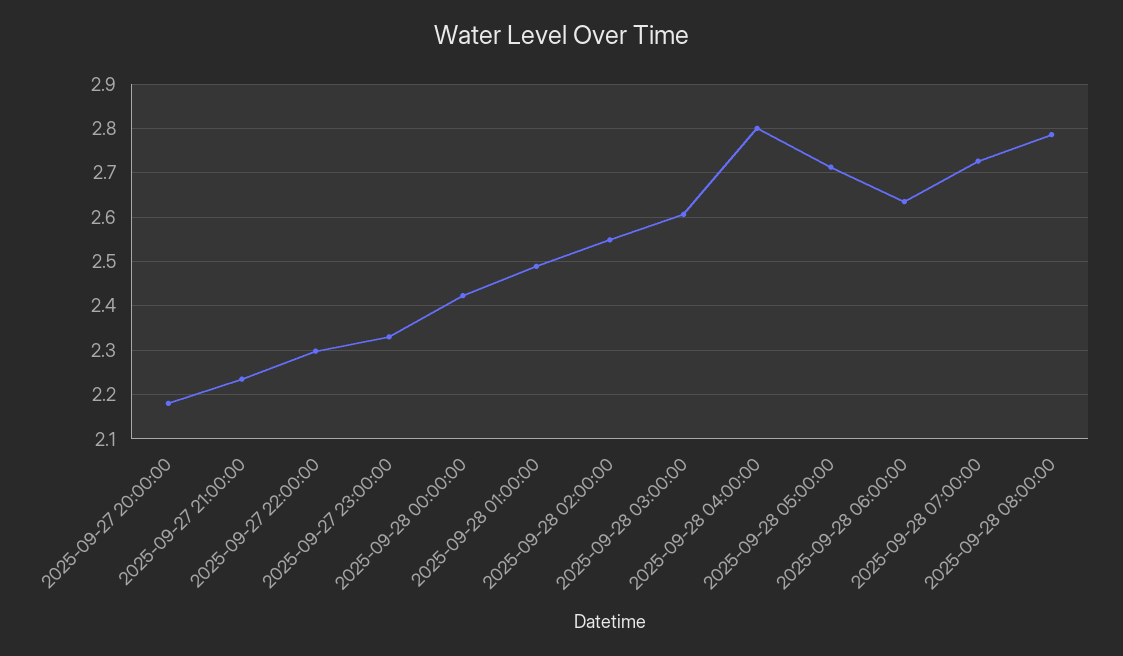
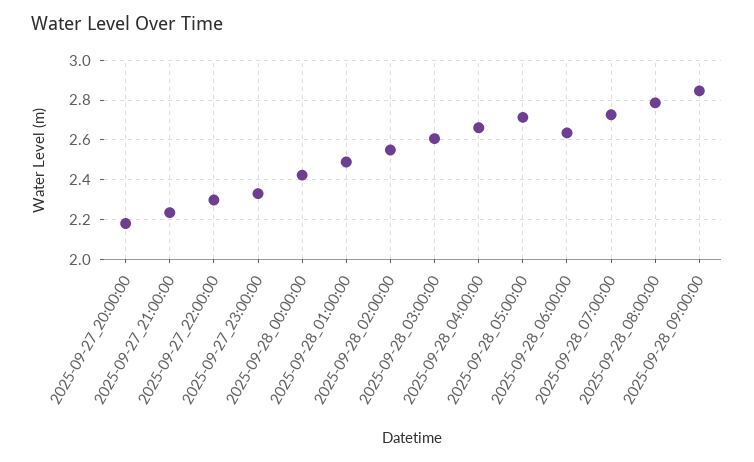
2025-09-28 04:00:00: 2.8 -> 2.65
2025-09-28_09:00:00: none -> 2.85

